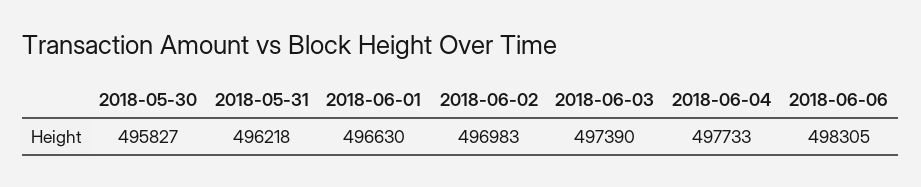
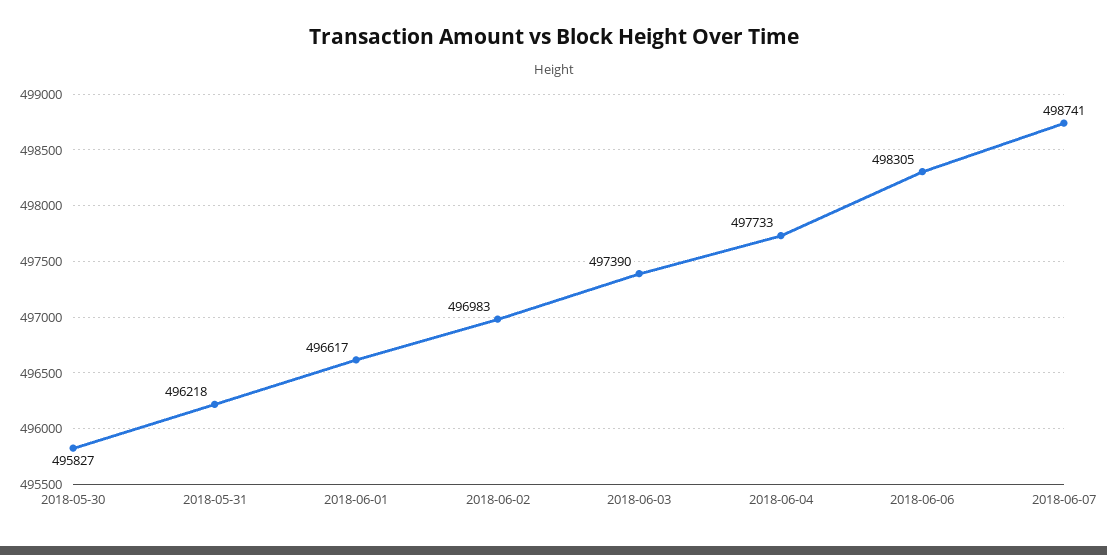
2018-06-01: 496630 -> 496617
2018-06-07: none -> 498741

